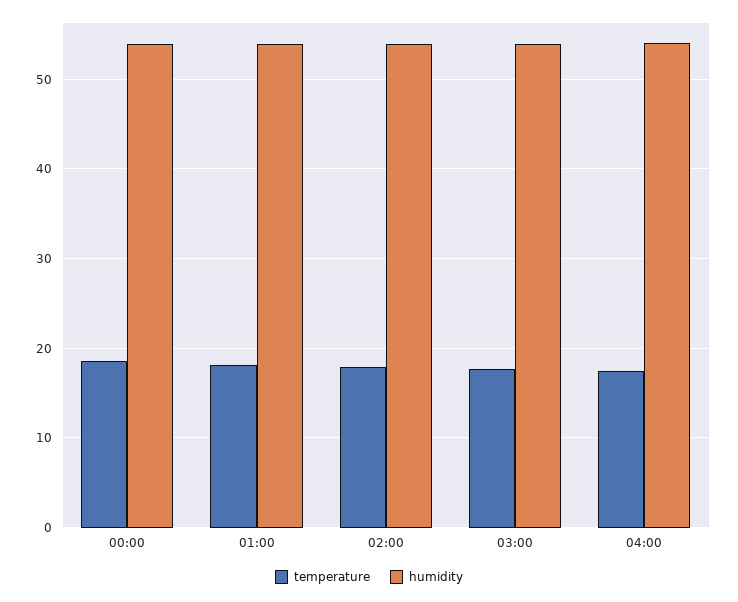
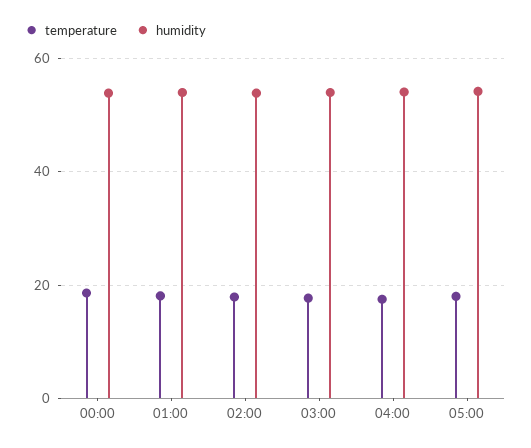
temperature, 05:00: none -> 18
humidity, 05:00: none -> 54

